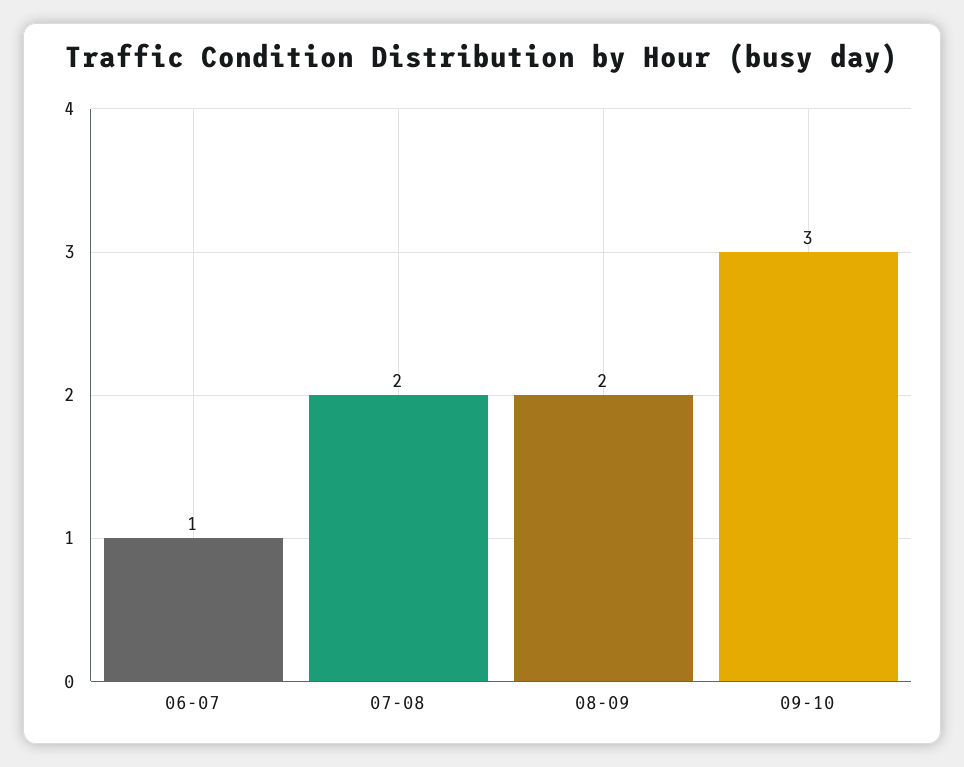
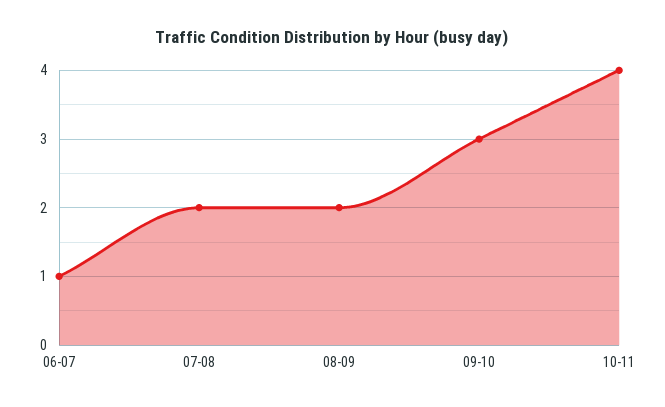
10-11: none -> 4

